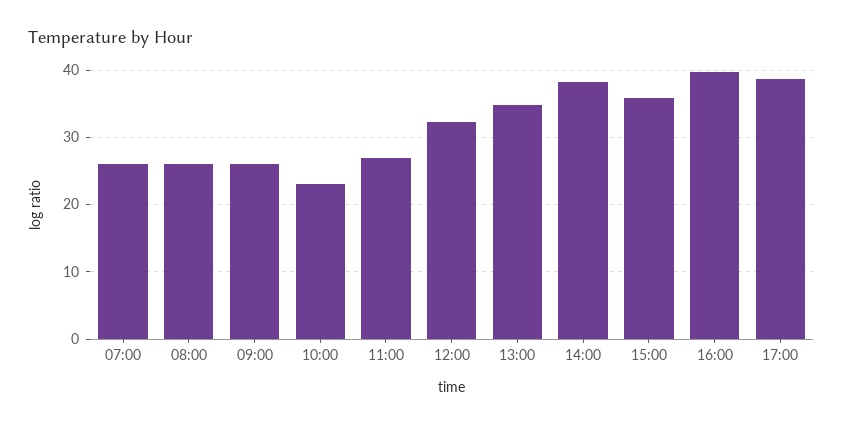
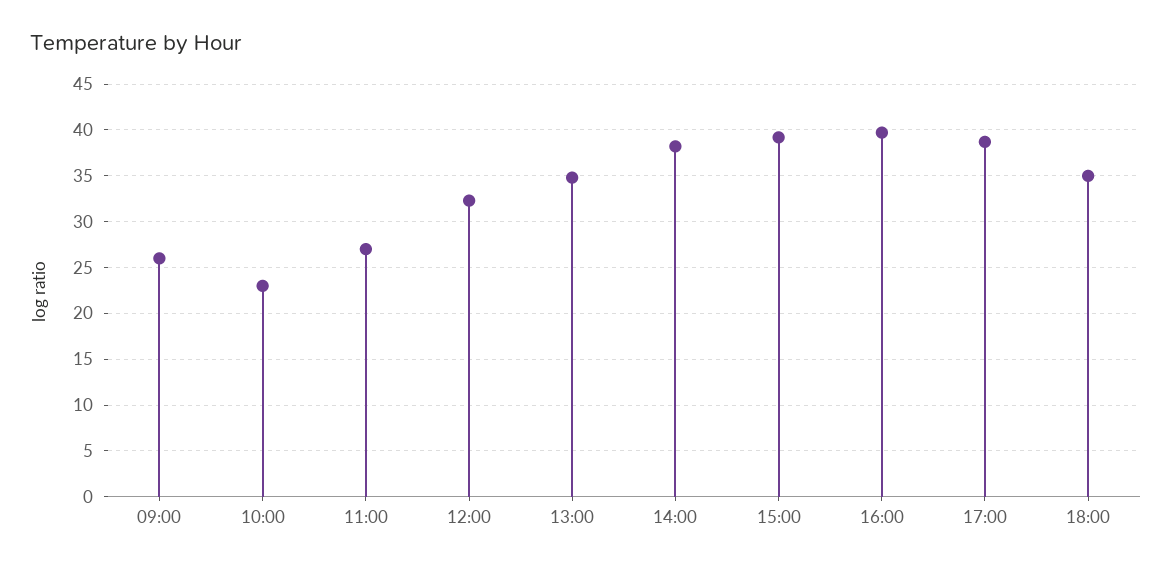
07:00: 26 -> none
08:00: 26 -> none
15:00: 36 -> 39
18:00: none -> 35

